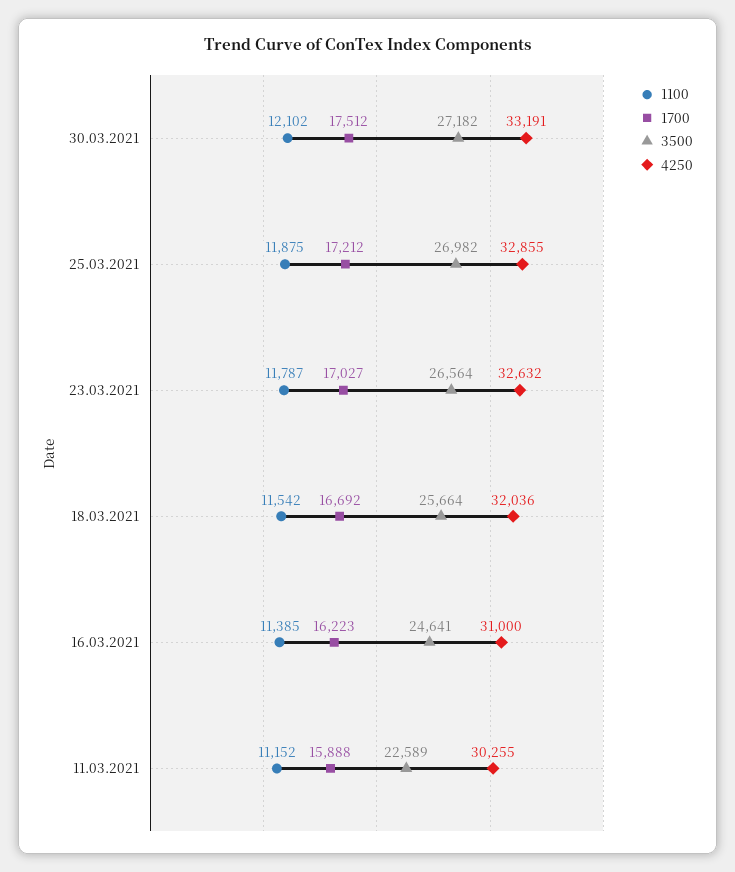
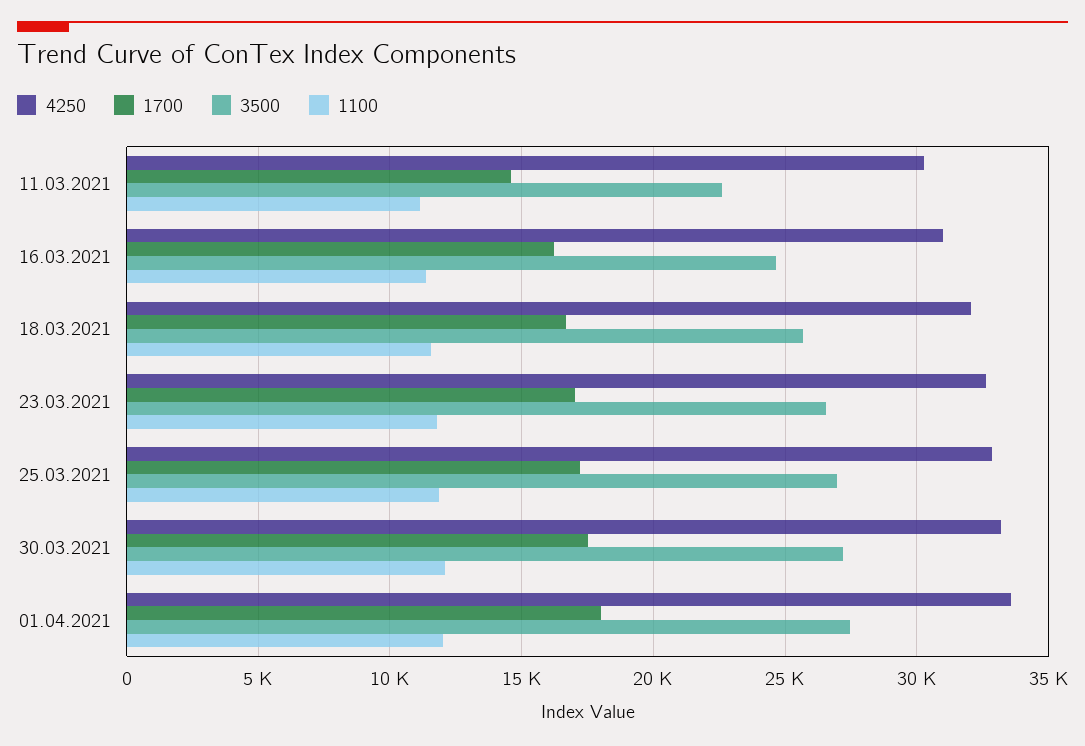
1700, 11.03.2021: 15888 -> 14500
4250, 01.04.2021: none -> 33500
1700, 01.04.2021: none -> 18000
3500, 01.04.2021: none -> 27500
1100, 01.04.2021: none -> 12000

